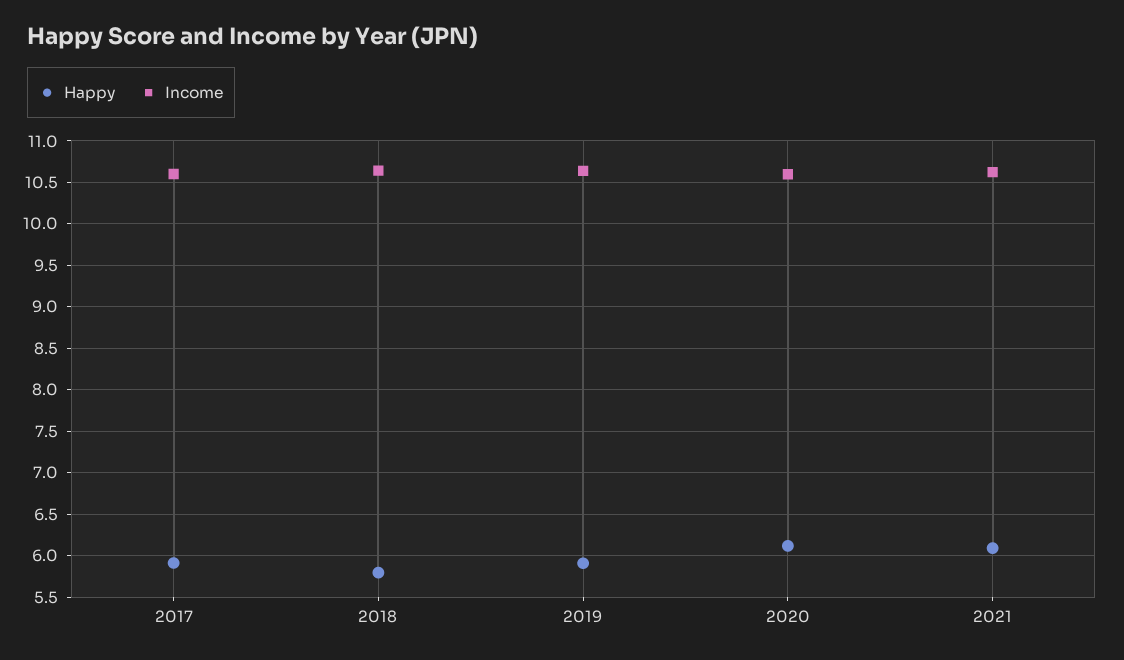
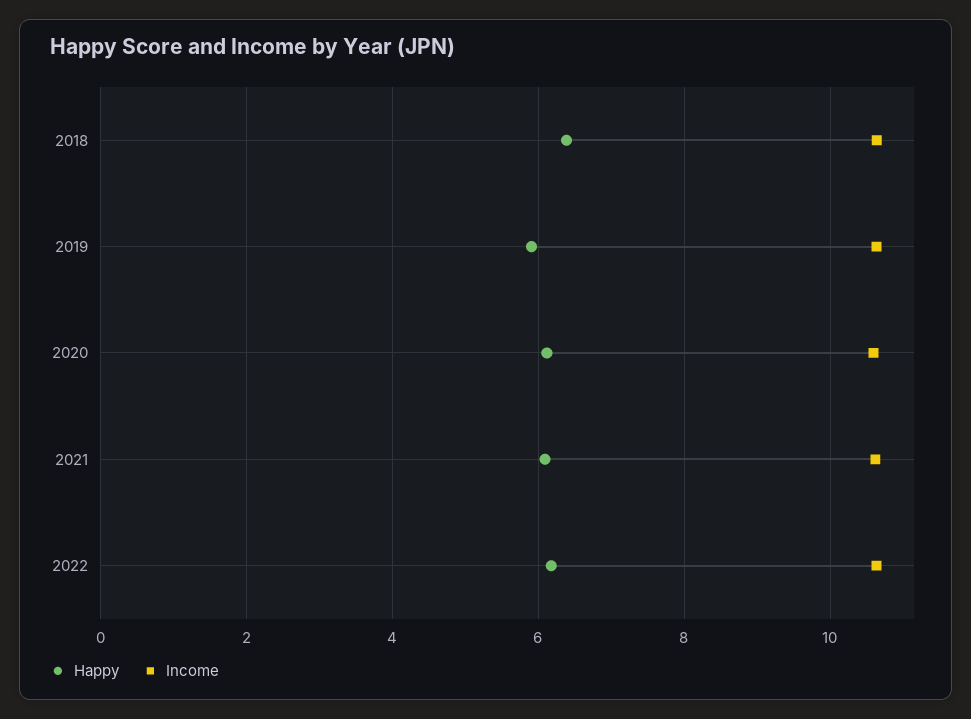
Happy, 2017: 5.9 -> none
Income, 2017: 10.6 -> none
Happy, 2018: 5.8 -> 6.4
Happy, 2022: none -> 6.2
Income, 2022: none -> 10.6

